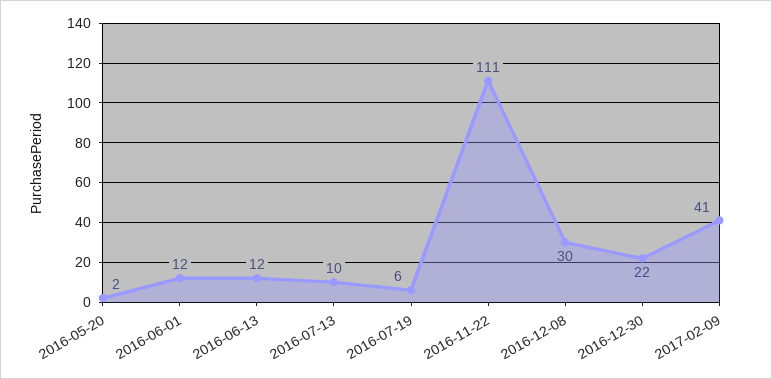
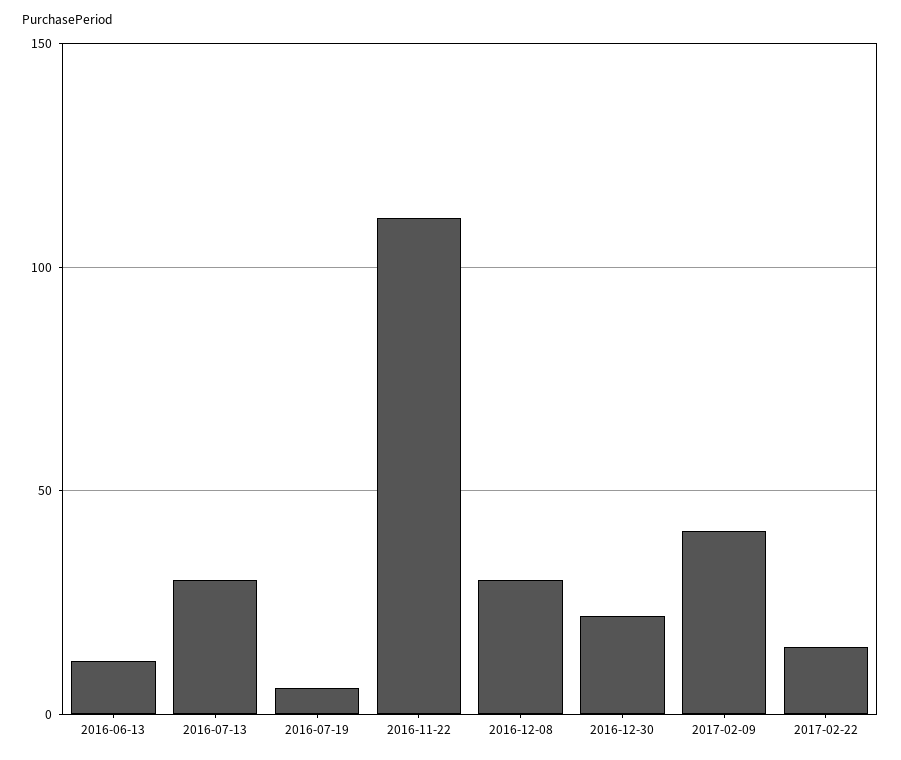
2016-05-20: 2 -> none
2016-06-01: 12 -> none
2016-07-13: 10 -> 30
2017-02-22: none -> 15

